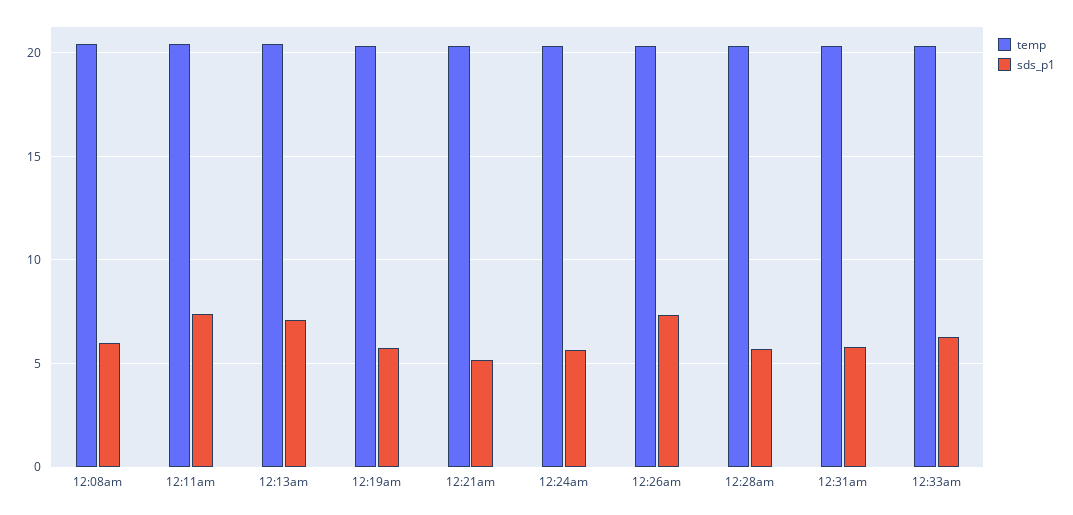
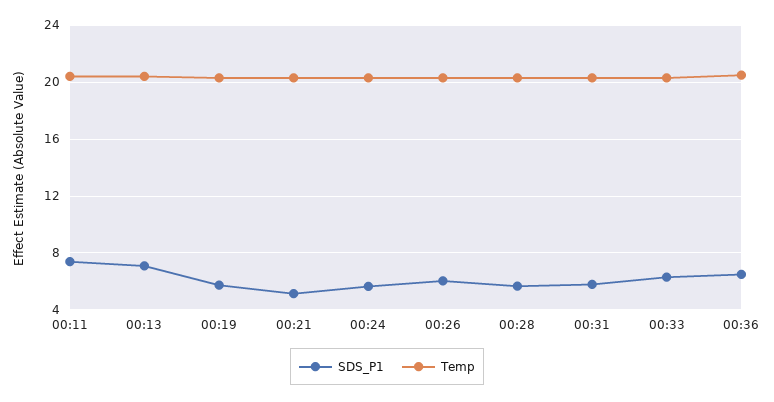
temp, 12:08am: 20.5 -> none
sds_p1, 12:08am: 6 -> none
sds_p1, 12:26am: 7.5 -> 6
sds_p1, 00:36: none -> 6.5
temp, 00:36: none -> 20.5

